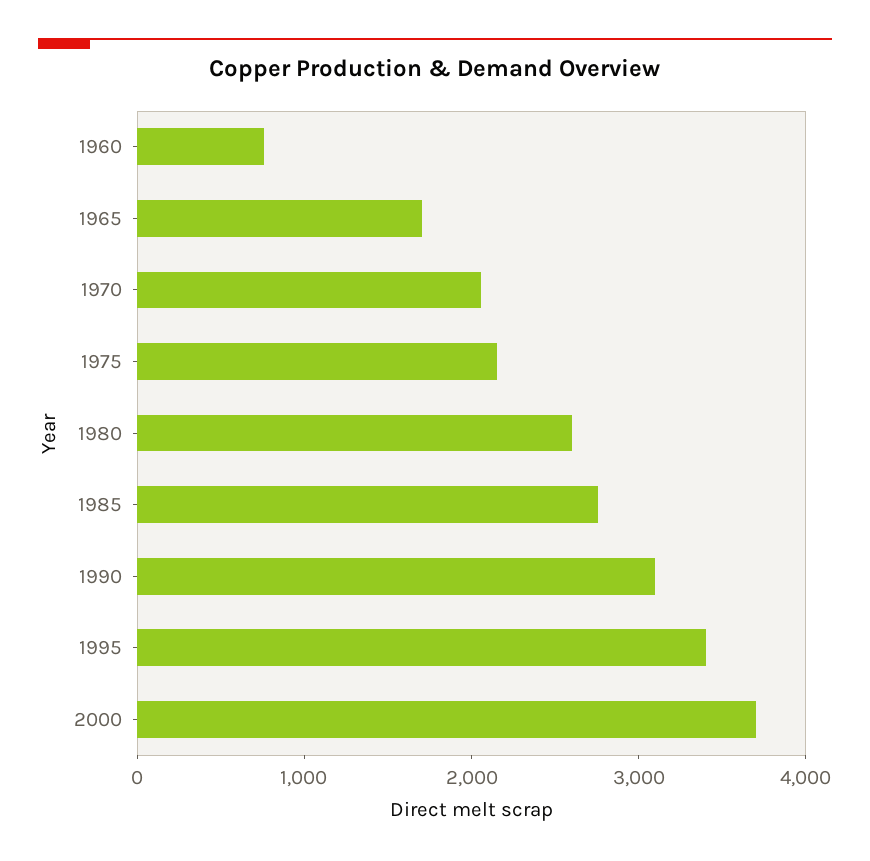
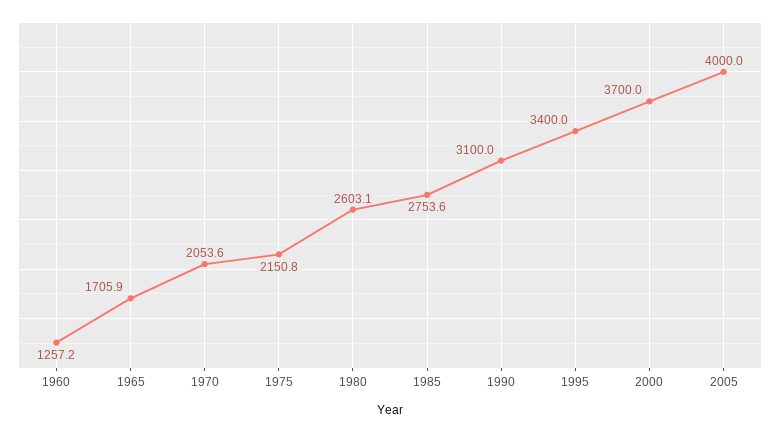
1960: 800 -> 1257.2
2005: none -> 4000

